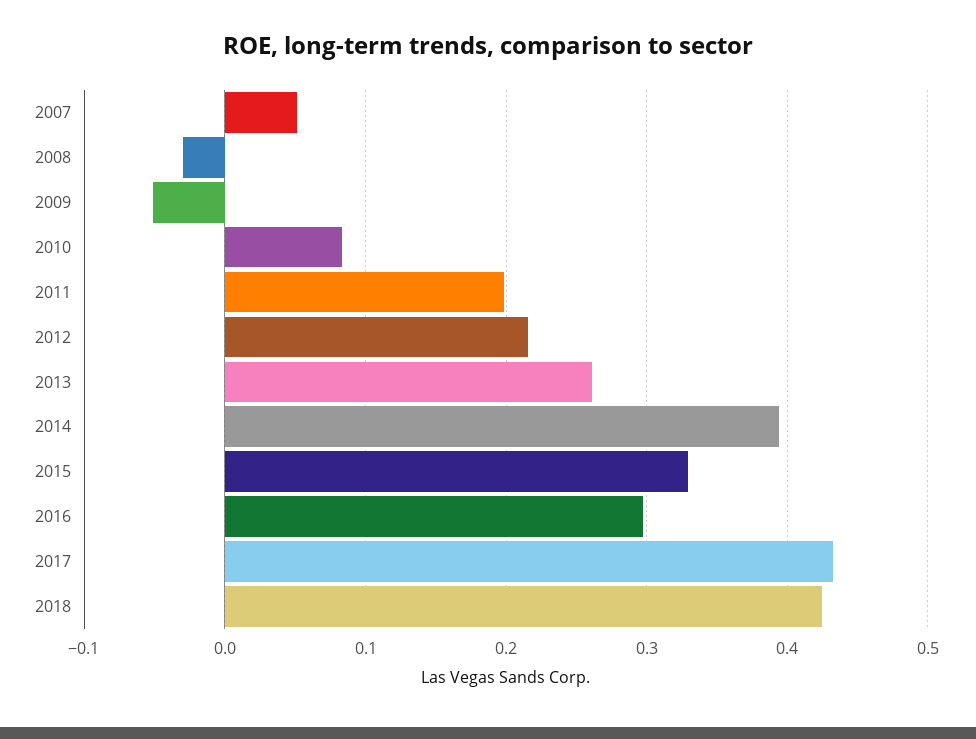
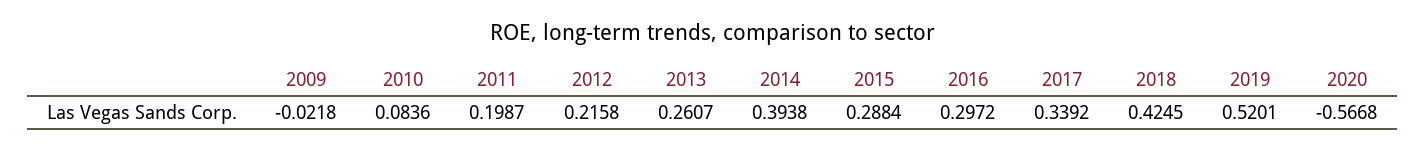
2007: 0.05 -> none
2008: -0.03 -> none
2009: -0.05 -> -0.0218
2015: 0.33 -> 0.2884
2017: 0.43 -> 0.3392
2019: none -> 0.5201
2020: none -> -0.5668

